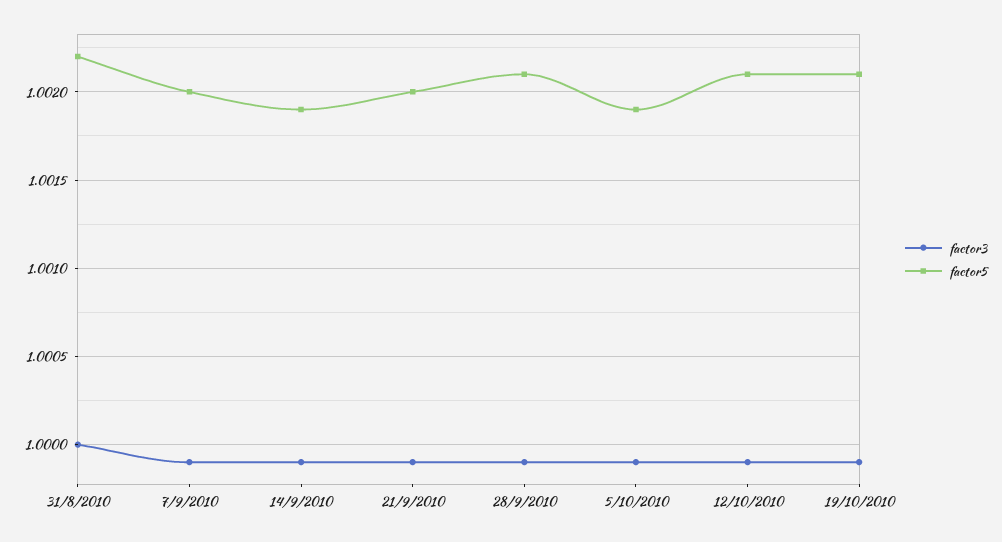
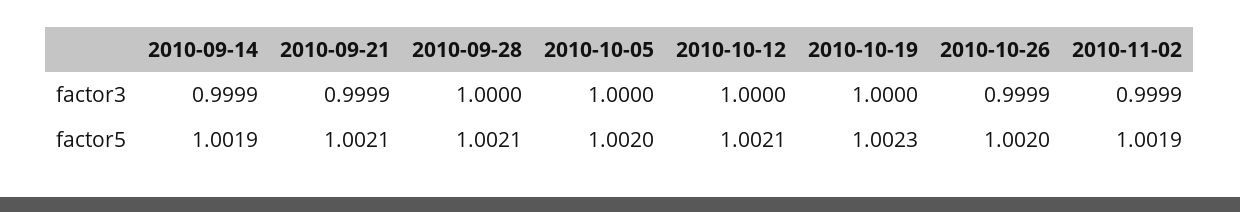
factor3, 31/8/2010: 1 -> none
factor5, 31/8/2010: 1.0022 -> none
factor3, 7/9/2010: 0.9999 -> none
factor5, 7/9/2010: 1.002 -> none
factor5, 21/9/2010: 1.002 -> 1.0021
factor3, 28/9/2010: 0.9999 -> 1
factor3, 5/10/2010: 0.9999 -> 1
factor5, 5/10/2010: 1.0019 -> 1.002
factor3, 12/10/2010: 0.9999 -> 1
factor3, 19/10/2010: 0.9999 -> 1
factor5, 19/10/2010: 1.0021 -> 1.0023
factor3, 2010-10-26: none -> 0.9999
factor3, 2010-11-02: none -> 0.9999
factor5, 2010-10-26: none -> 1.002
factor5, 2010-11-02: none -> 1.0019

